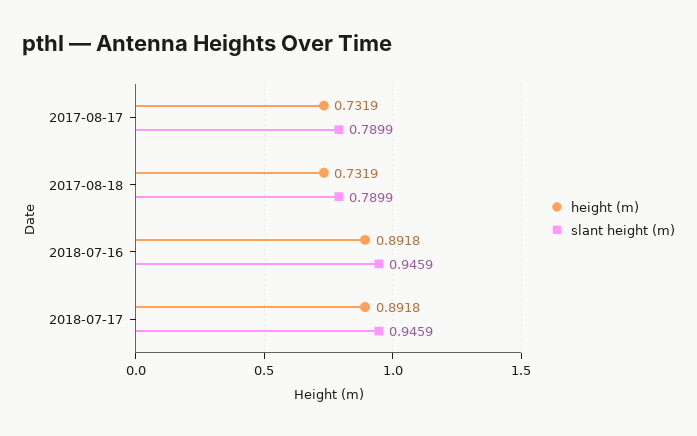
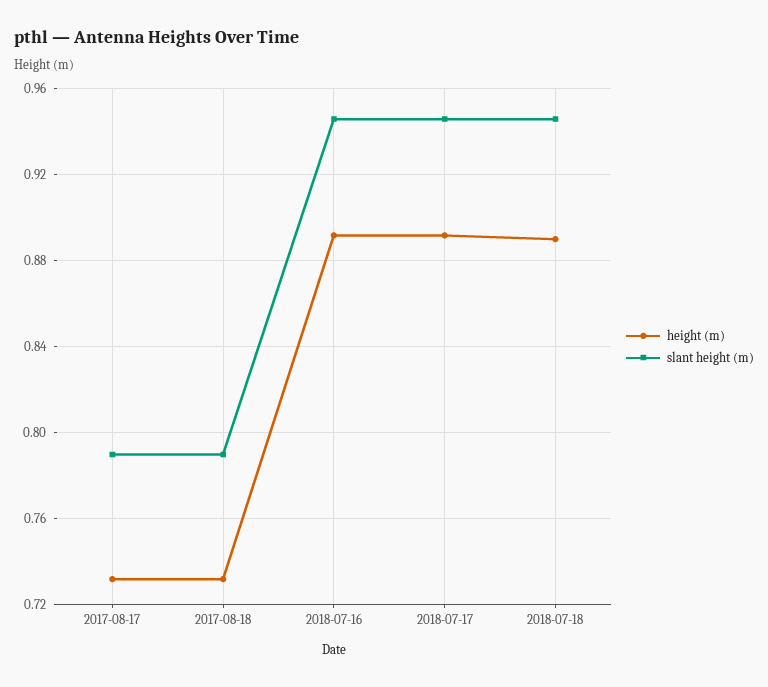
height (m), 2018-07-18: none -> 0.89
slant height (m), 2018-07-18: none -> 0.945

